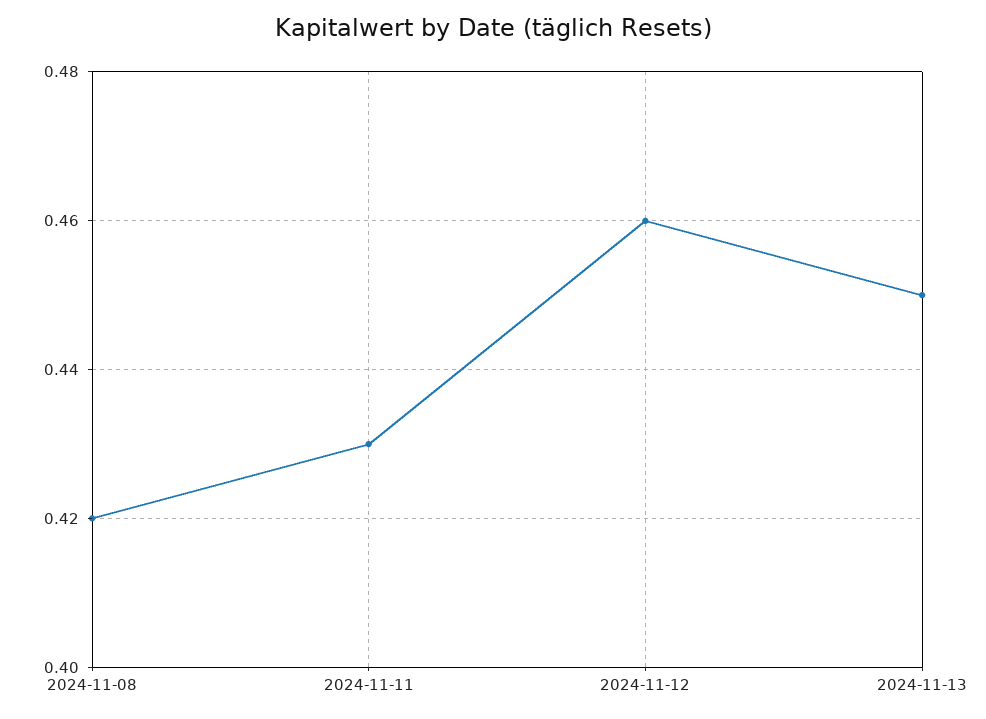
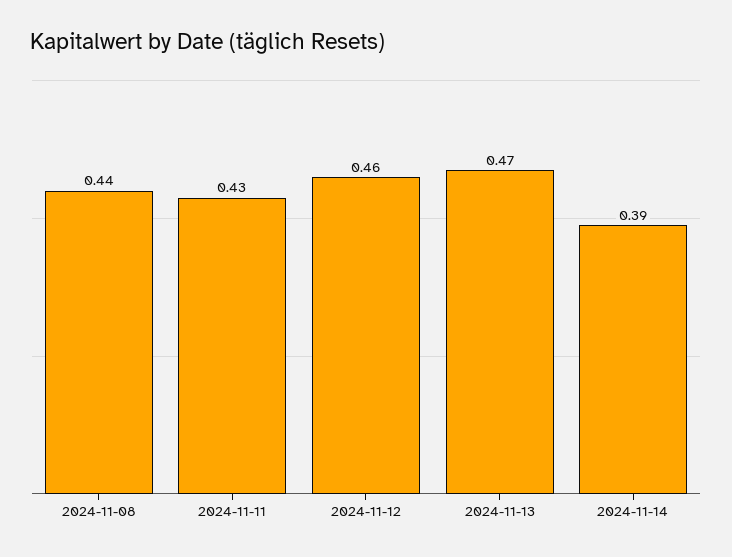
2024-11-08: 0.42 -> 0.44
2024-11-13: 0.45 -> 0.47
2024-11-14: none -> 0.39

